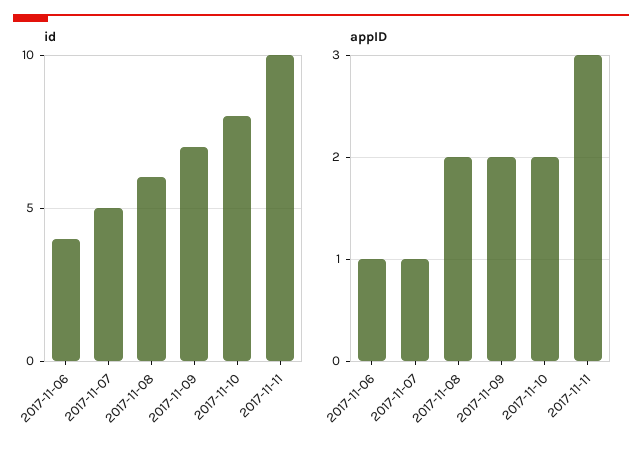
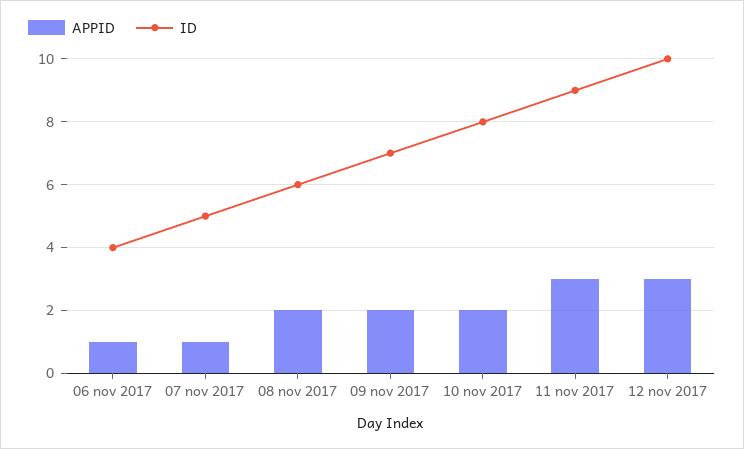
id, 2017-11-11: 10 -> 9
appID, 12 nov 2017: none -> 3
id, 12 nov 2017: none -> 10

